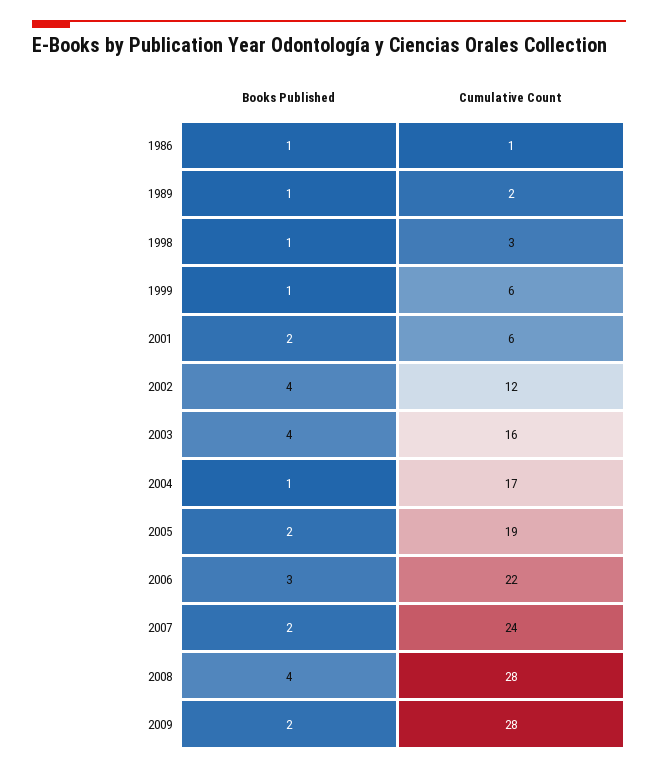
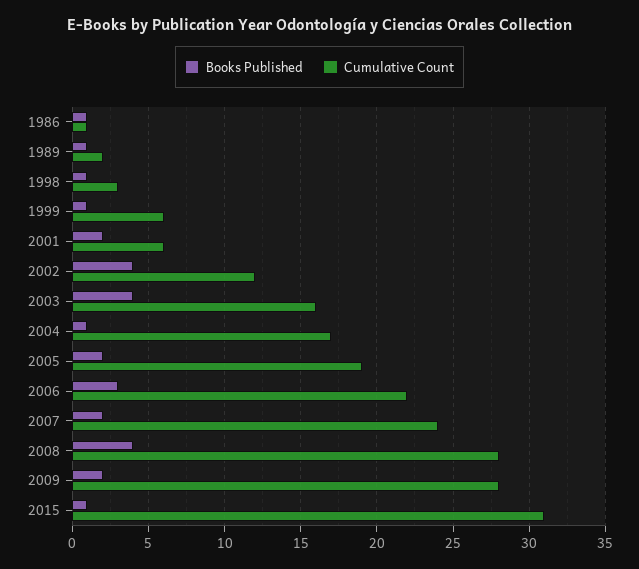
Books Published, 2015: none -> 1
Cumulative Count, 2015: none -> 31

